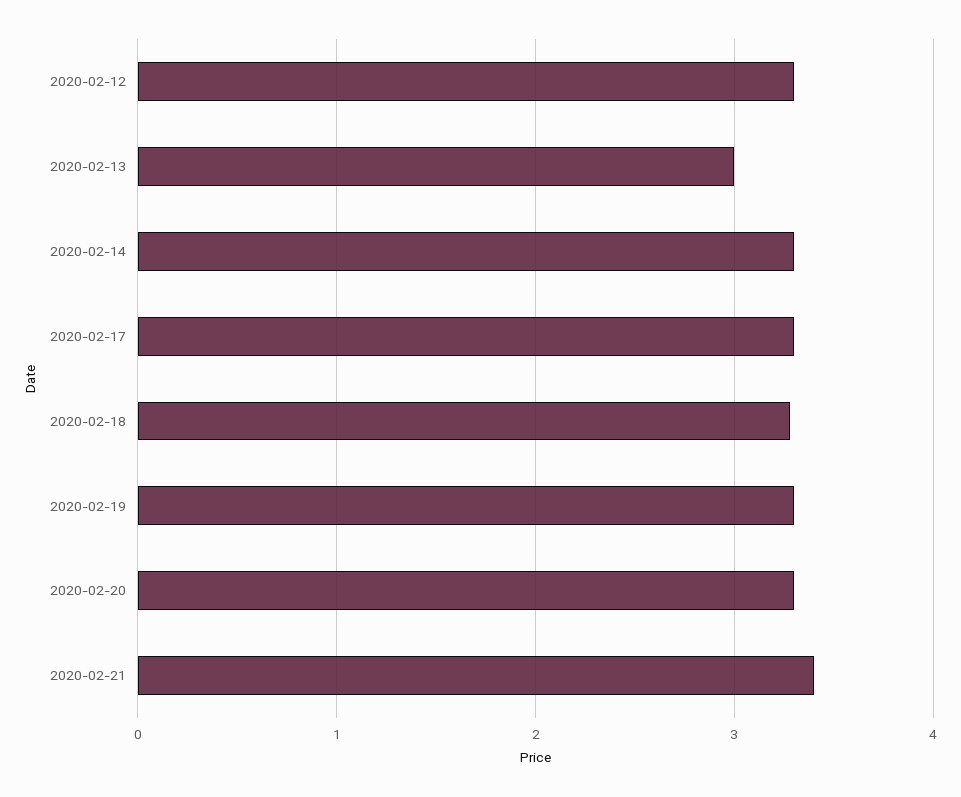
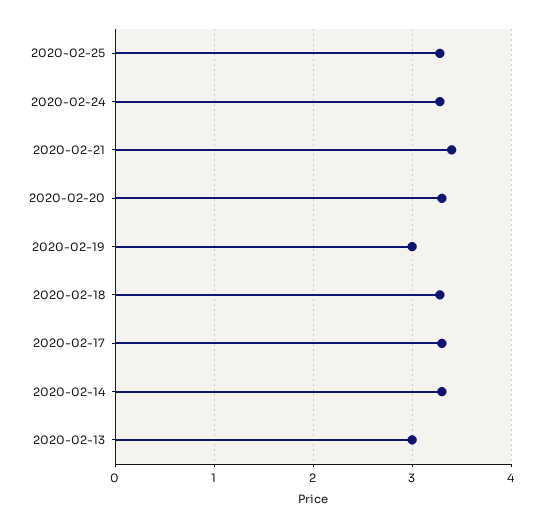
2020-02-12: 3.3 -> none
2020-02-19: 3.3 -> 3
2020-02-25: none -> 3.3
2020-02-24: none -> 3.3

